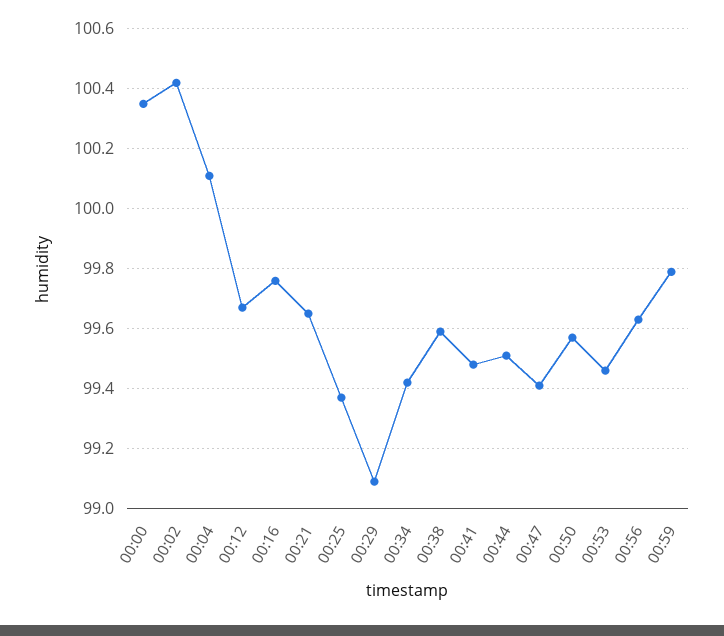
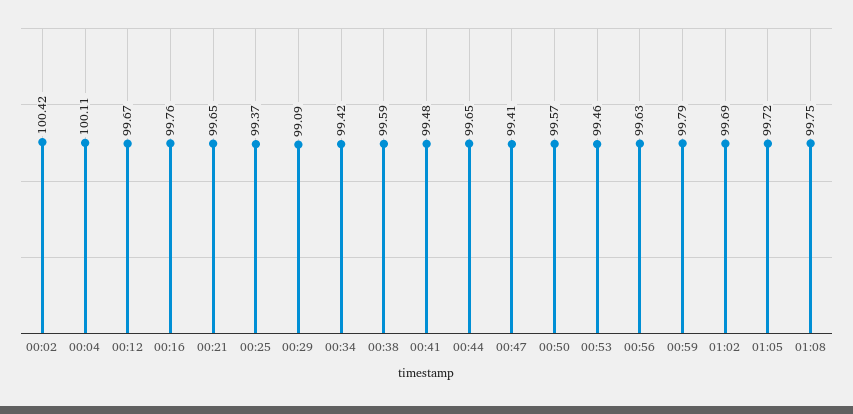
00:00: 100.35 -> none
00:44: 99.5 -> 99.65
01:02: none -> 99.69
01:05: none -> 99.72
01:08: none -> 99.75

